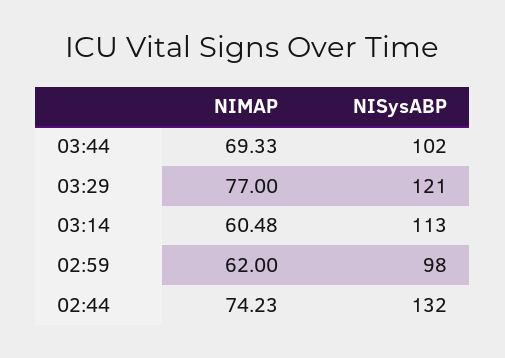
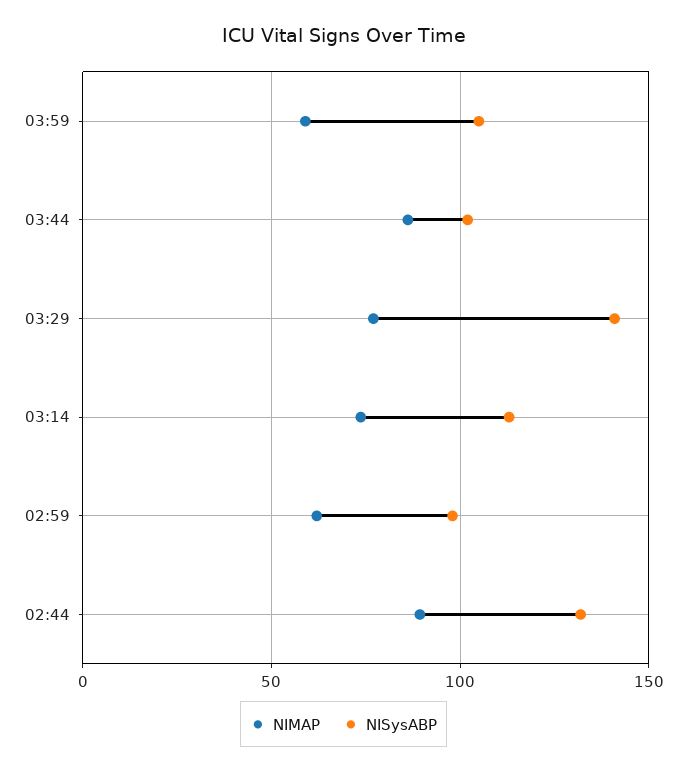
NIMAP, 03:44: 69.33 -> 85
NISysABP, 03:29: 121 -> 140
NIMAP, 03:14: 60.48 -> 75
NIMAP, 02:44: 74.23 -> 90
NIMAP, 03:59: none -> 60
NISysABP, 03:59: none -> 105

